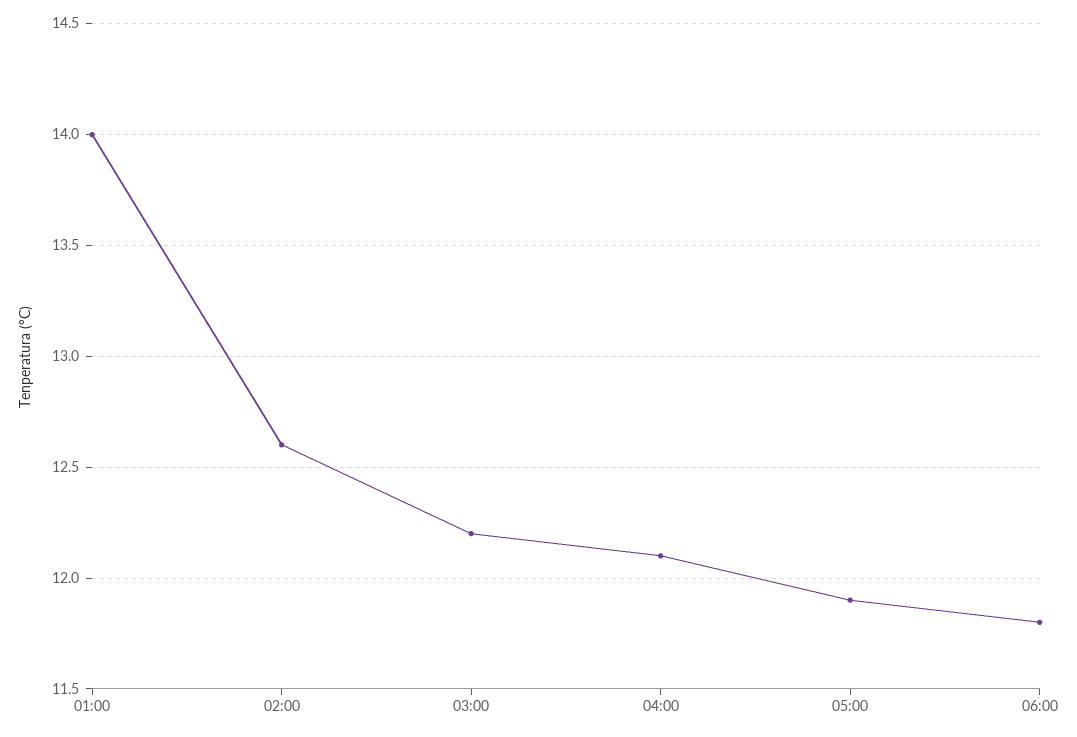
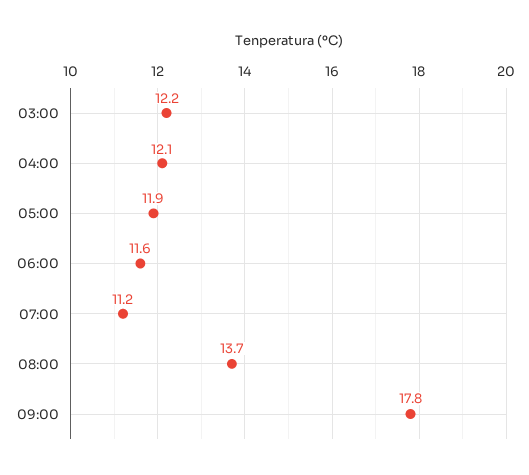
01:00: 14 -> none
02:00: 12.6 -> none
06:00: 11.8 -> 11.6
07:00: none -> 11.2
08:00: none -> 13.7
09:00: none -> 17.8

